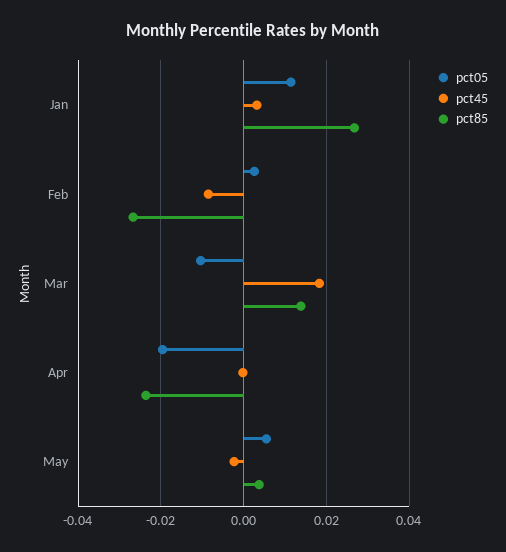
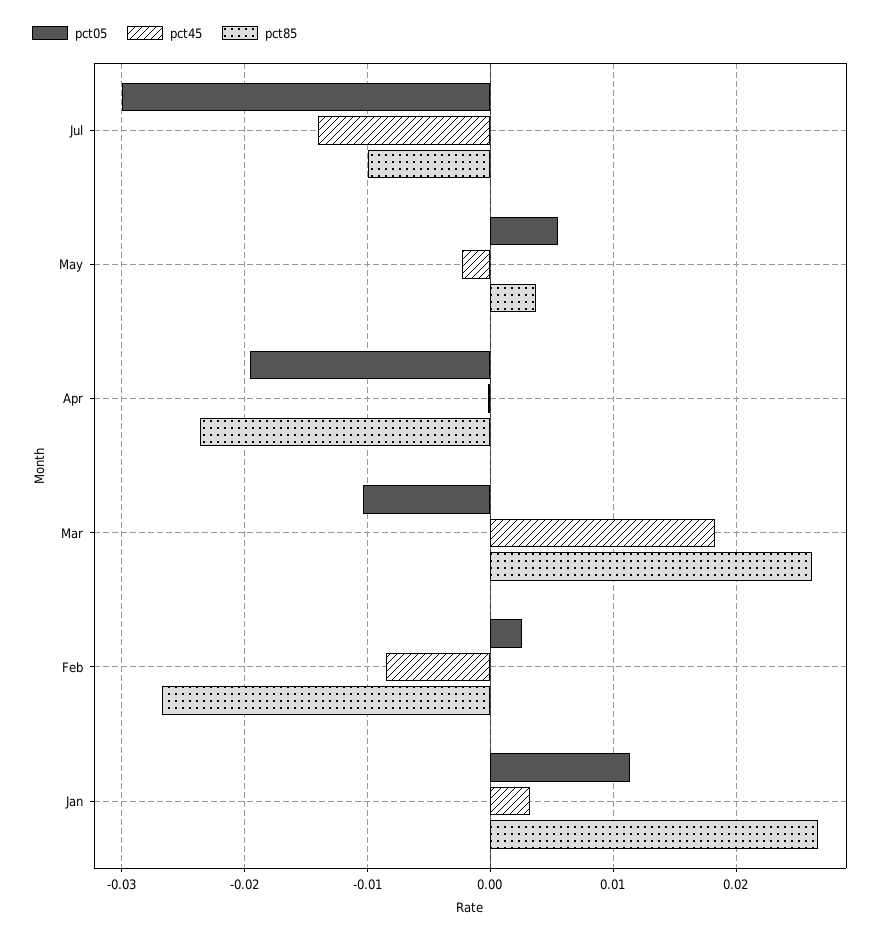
pct85, Mar: 0.014 -> 0.026
pct05, Jul: none -> -0.03
pct45, Jul: none -> -0.014
pct85, Jul: none -> -0.01

